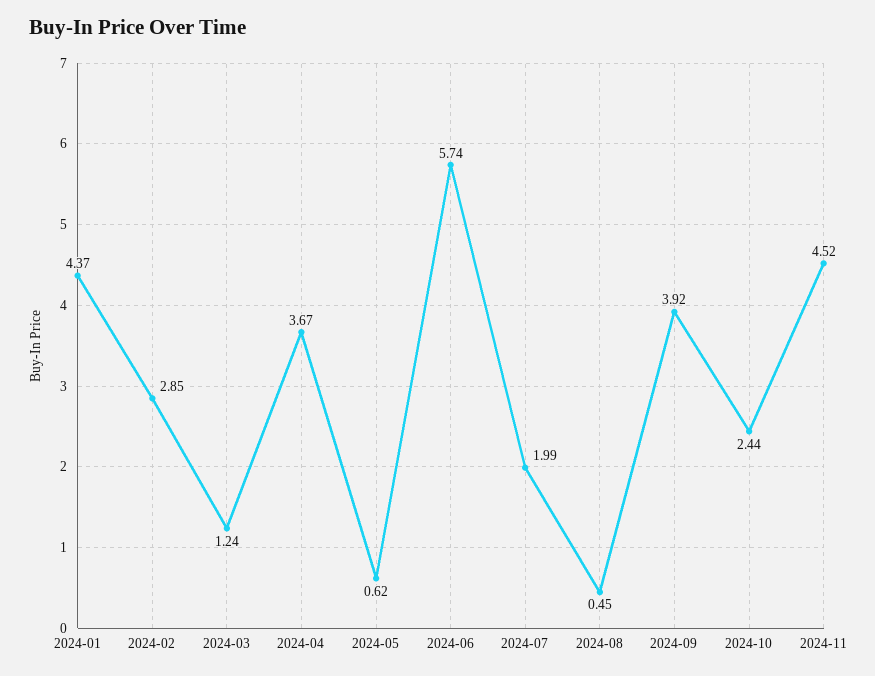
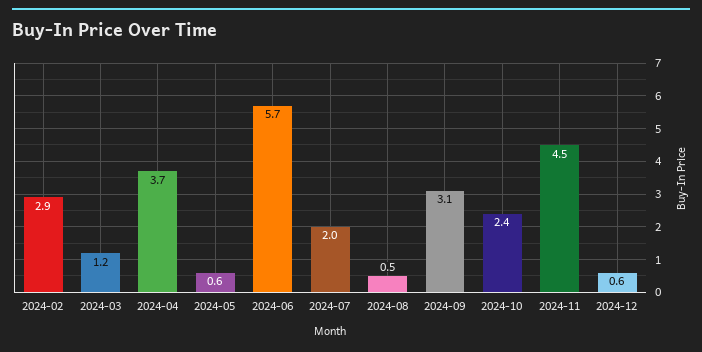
2024-01: 4.37 -> none
2024-09: 3.92 -> 3.1
2024-12: none -> 0.6

